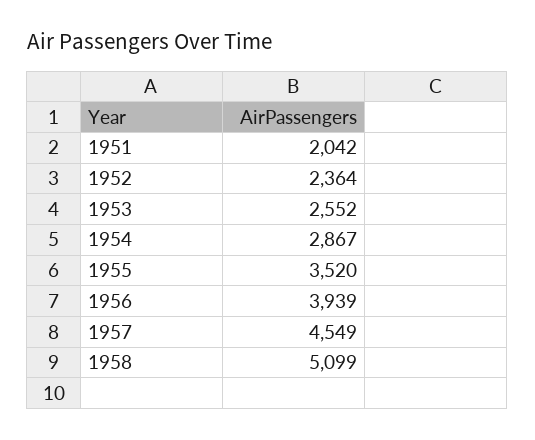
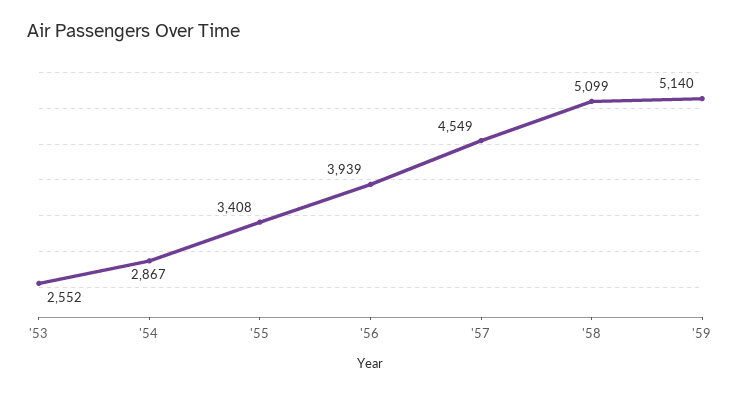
1951: 2042 -> none
1952: 2364 -> none
1955: 3520 -> 3408
'59: none -> 5140

